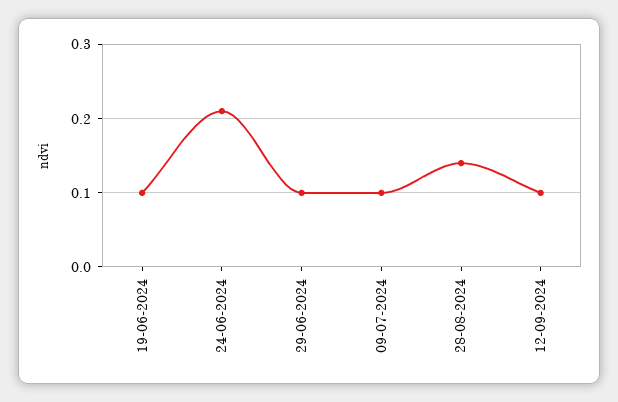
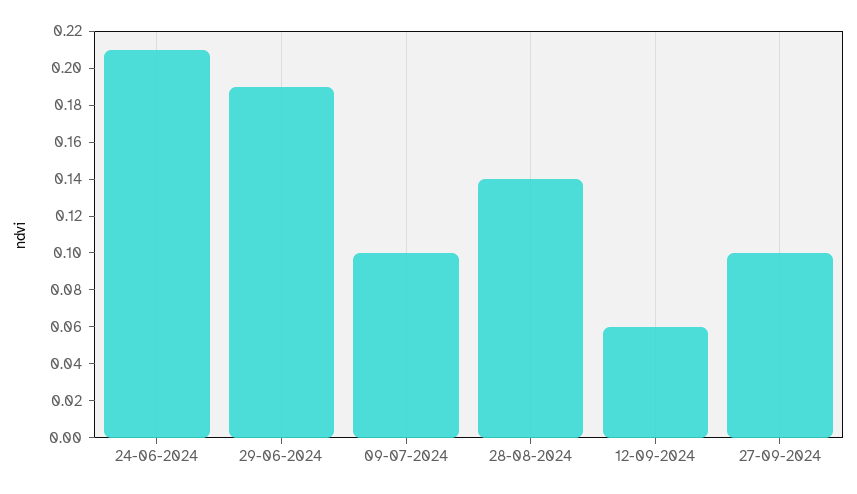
19-06-2024: 0.1 -> none
29-06-2024: 0.1 -> 0.19
12-09-2024: 0.1 -> 0.06
27-09-2024: none -> 0.1

